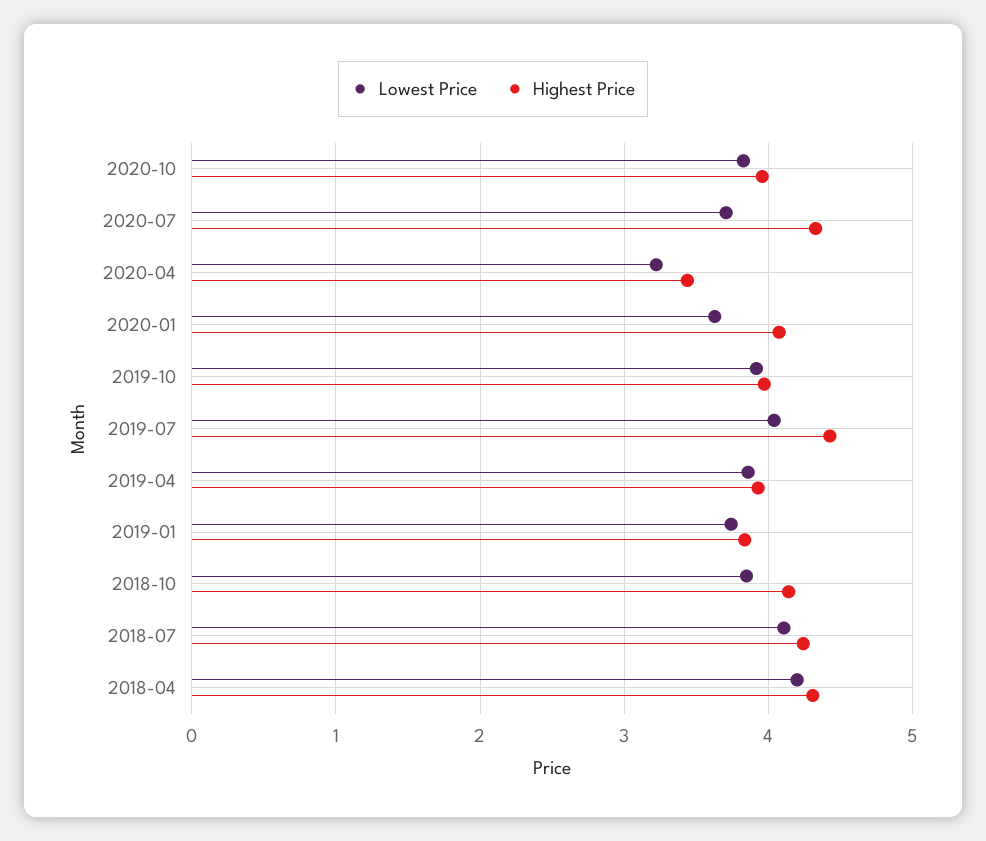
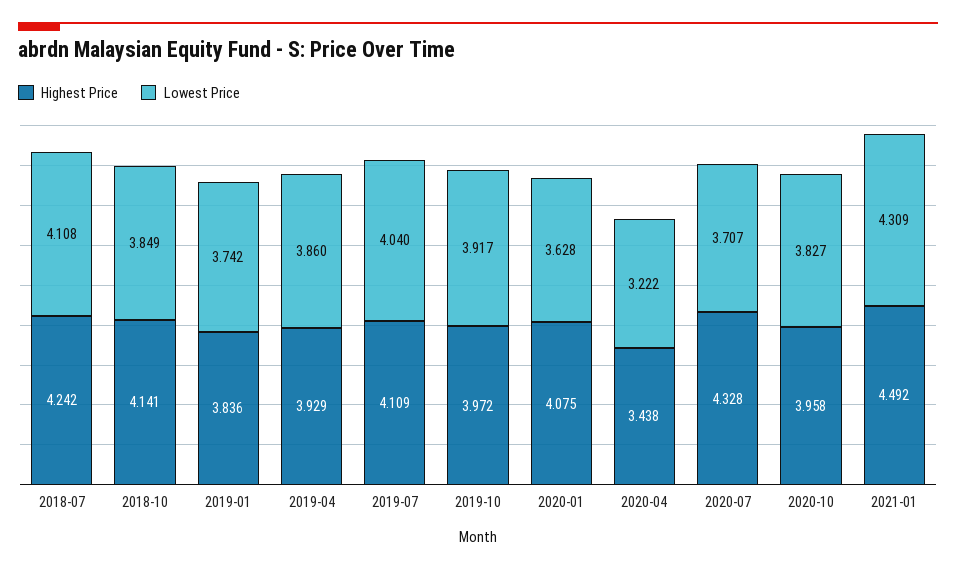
Highest Price, 2019-07: 4.4 -> 4.109
Lowest Price, 2018-04: 4.2 -> none
Highest Price, 2018-04: 4.3 -> none
Highest Price, 2021-01: none -> 4.492
Lowest Price, 2021-01: none -> 4.309

